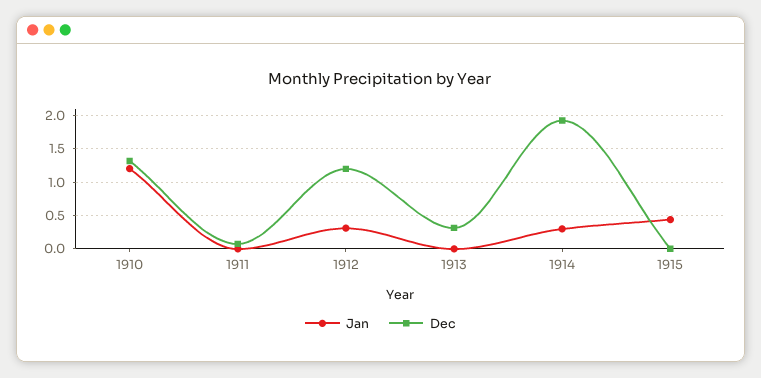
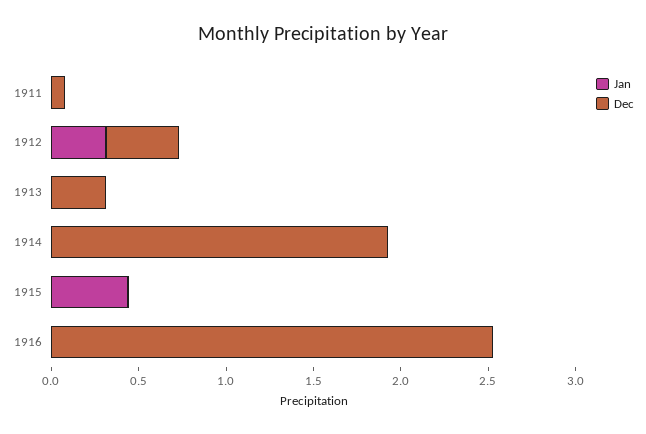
Jan, 1910: 1.2 -> none
Dec, 1910: 1.3 -> none
Dec, 1912: 1.2 -> 0.4
Jan, 1914: 0.3 -> 0
Jan, 1916: none -> 0
Dec, 1916: none -> 2.5

